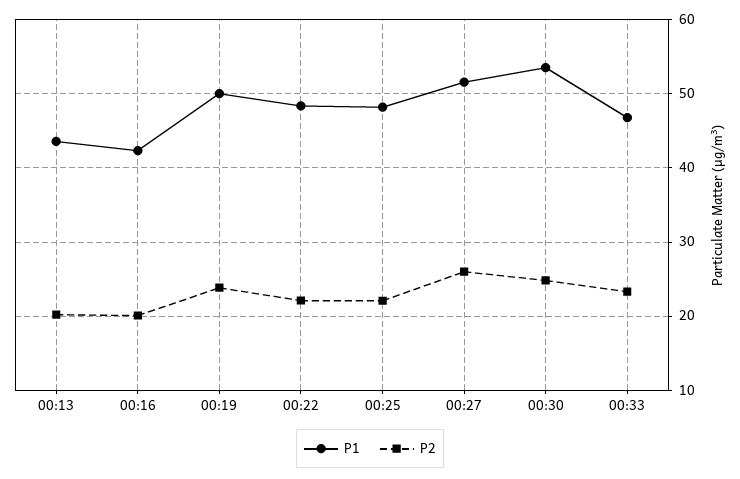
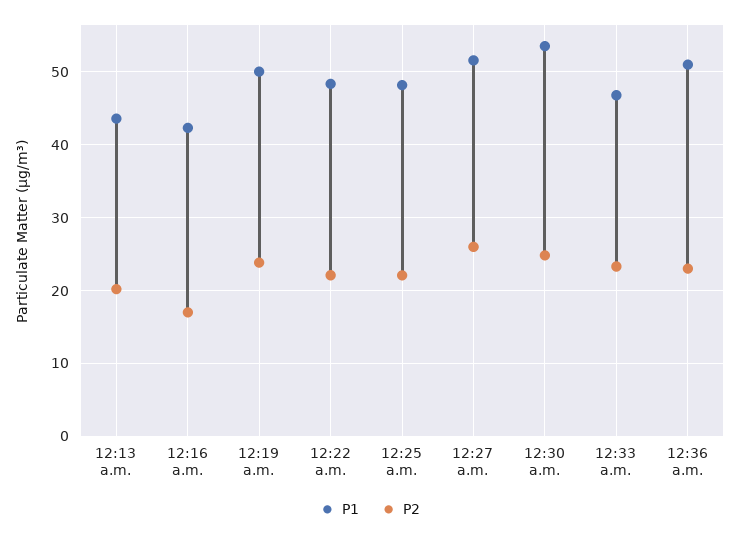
P2, 00:16: 20 -> 17
P1, 12:36 a.m.: none -> 51
P2, 12:36 a.m.: none -> 23

